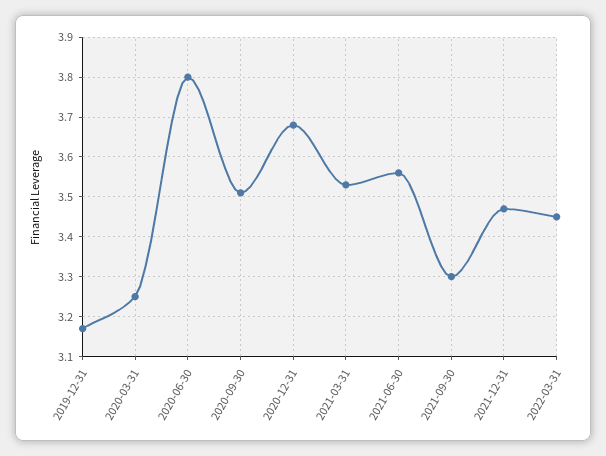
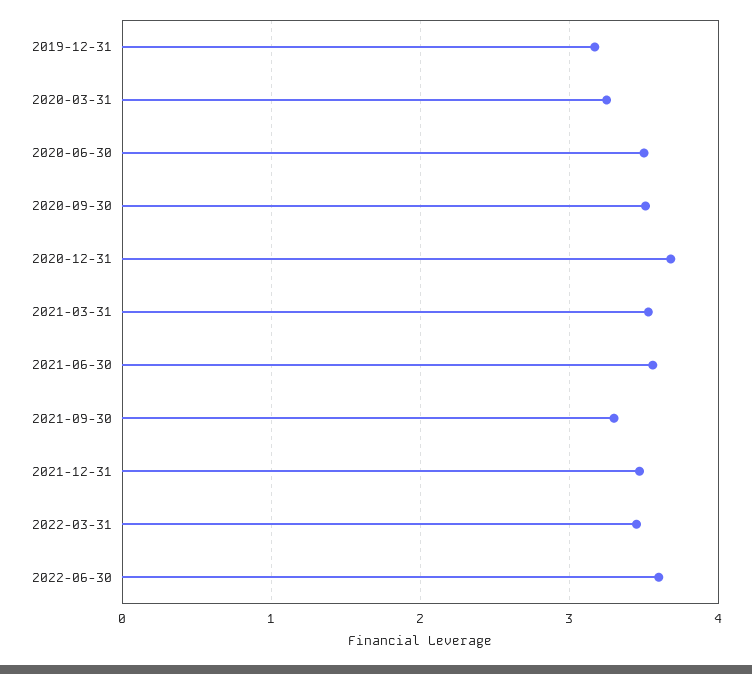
2020-06-30: 3.8 -> 3.5
2022-06-30: none -> 3.6

